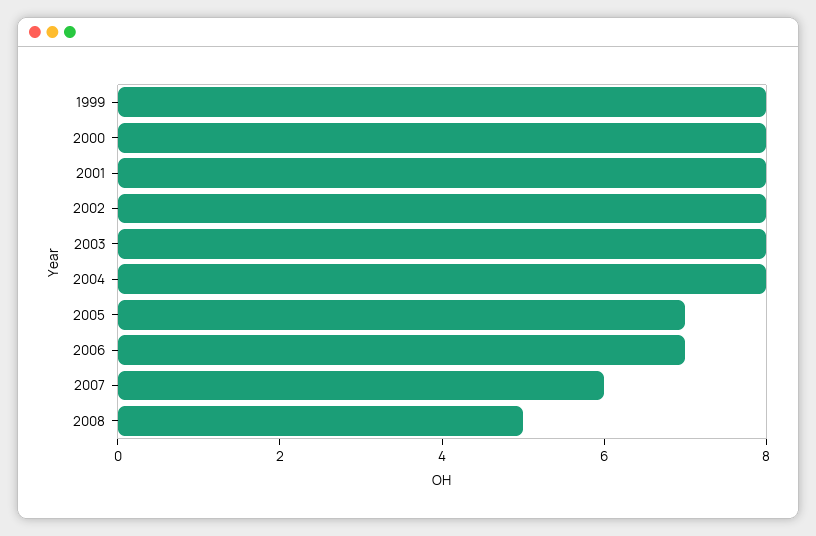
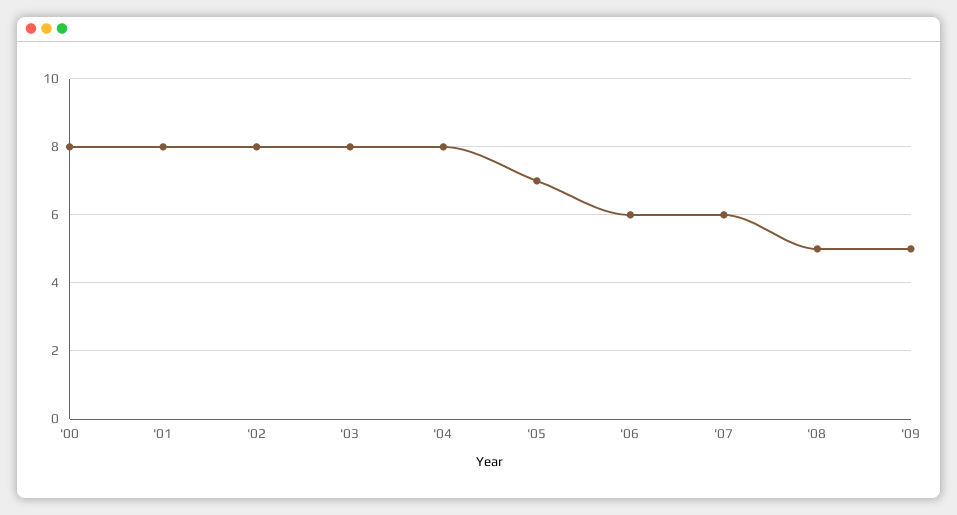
1999: 8 -> none
2006: 7 -> 6
'09: none -> 5

